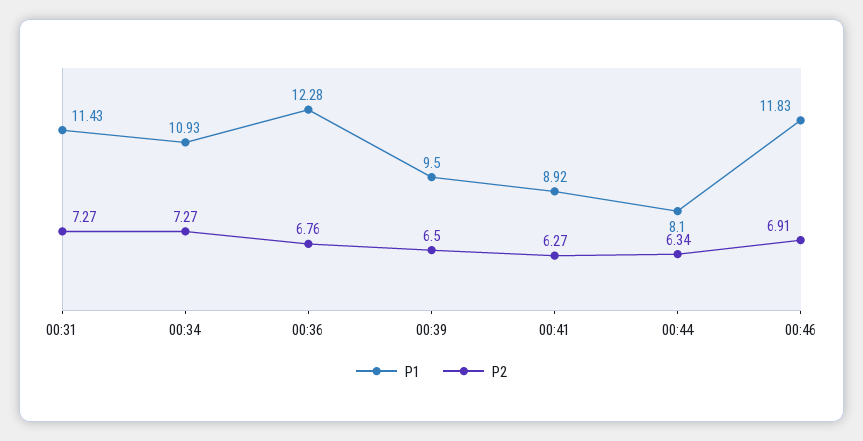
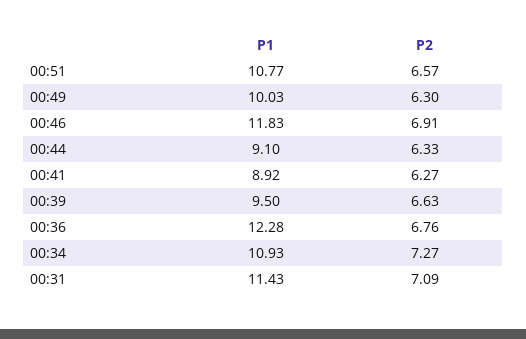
P2, 00:31: 7.27 -> 7.09
P2, 00:39: 6.5 -> 6.63
P1, 00:44: 8.1 -> 9.1
P2, 00:44: 6.34 -> 6.33
P1, 00:51: none -> 10.77
P2, 00:51: none -> 6.57
P1, 00:49: none -> 10.03
P2, 00:49: none -> 6.3

